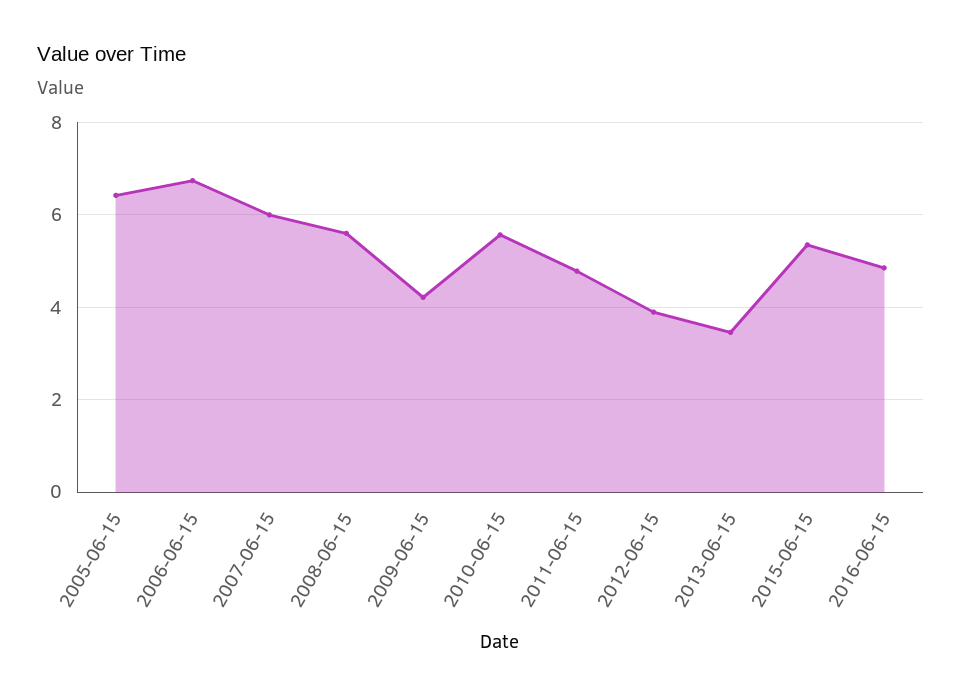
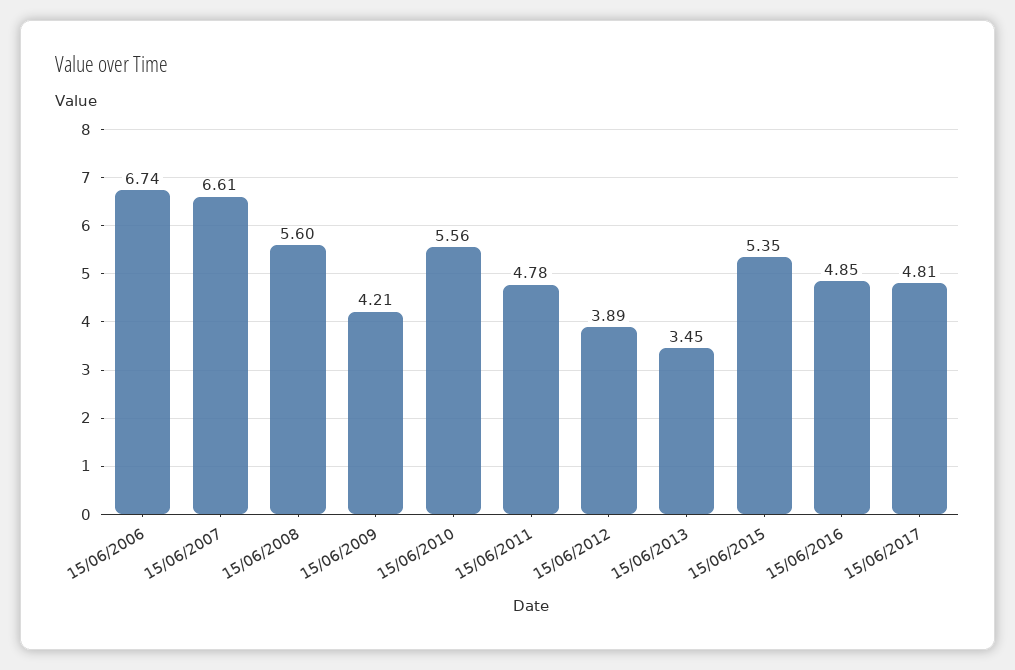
2005-06-15: 6.4 -> none
2007-06-15: 6 -> 6.61
15/06/2017: none -> 4.81

